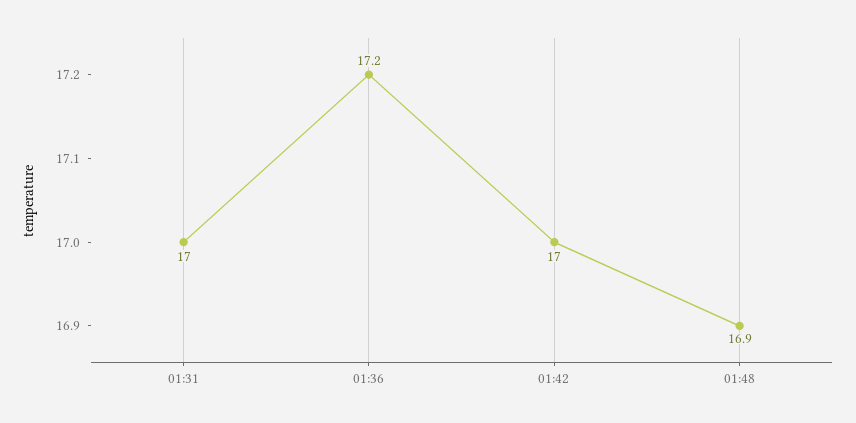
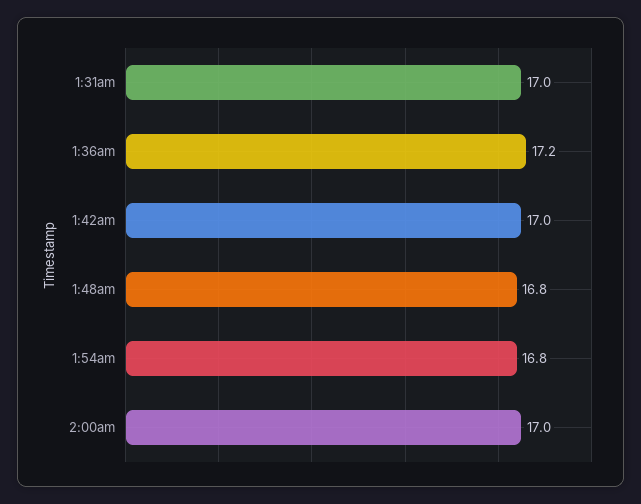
01:48: 16.9 -> 16.8
1:54am: none -> 16.8
2:00am: none -> 17

